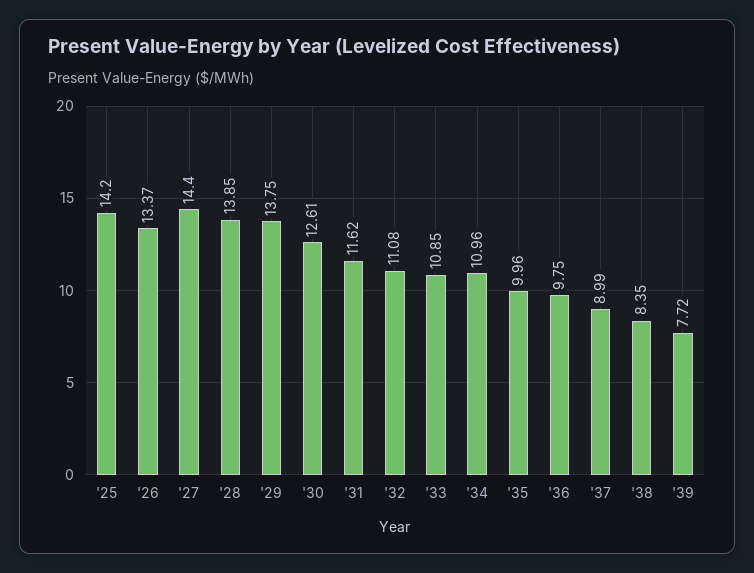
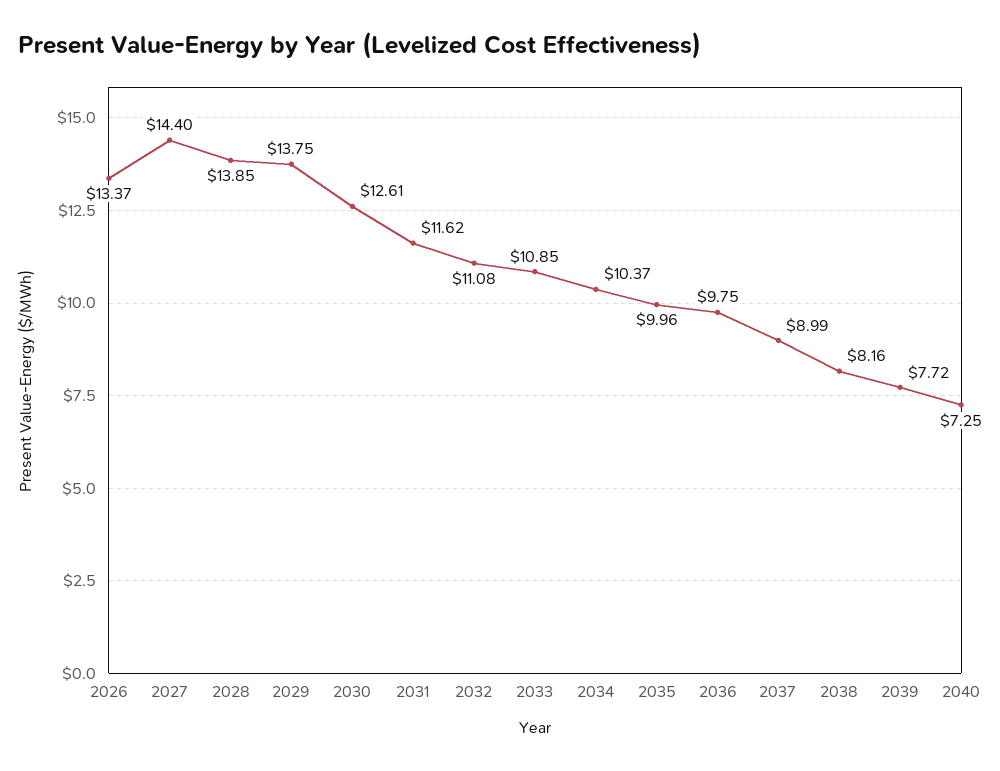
'25: 14.2 -> none
'34: 10.96 -> 10.37
'38: 8.35 -> 8.16
2040: none -> 7.25

